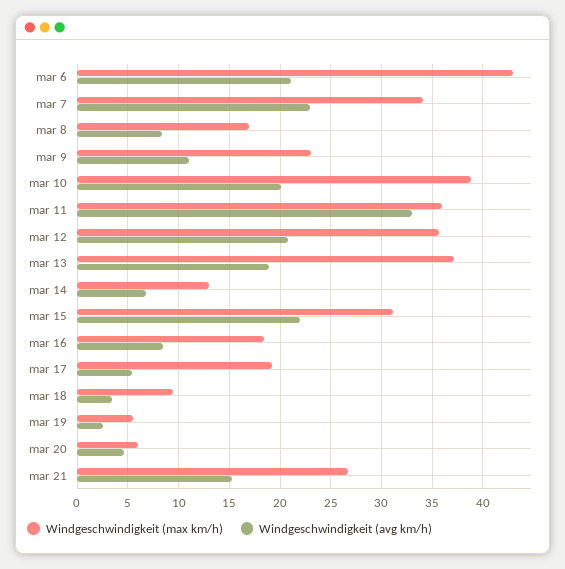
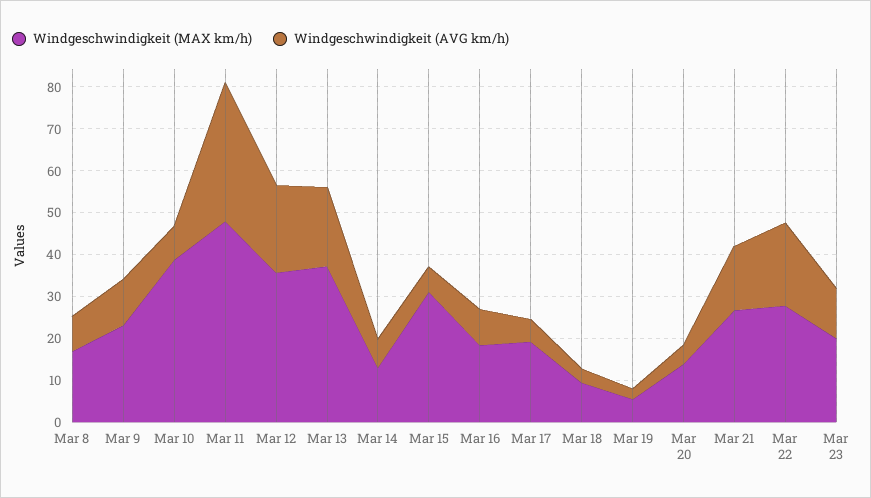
Windgeschwindigkeit (max km/h), mar 6: 43 -> none
Windgeschwindigkeit (avg km/h), mar 6: 21 -> none
Windgeschwindigkeit (max km/h), mar 7: 34 -> none
Windgeschwindigkeit (avg km/h), mar 7: 23 -> none
Windgeschwindigkeit (avg km/h), mar 10: 20 -> 8
Windgeschwindigkeit (max km/h), mar 11: 36 -> 48
Windgeschwindigkeit (avg km/h), mar 15: 22 -> 6
Windgeschwindigkeit (max km/h), mar 20: 6 -> 14
Windgeschwindigkeit (max km/h), Mar 22: none -> 28
Windgeschwindigkeit (avg km/h), Mar 22: none -> 20
Windgeschwindigkeit (max km/h), Mar 23: none -> 20
Windgeschwindigkeit (avg km/h), Mar 23: none -> 12

